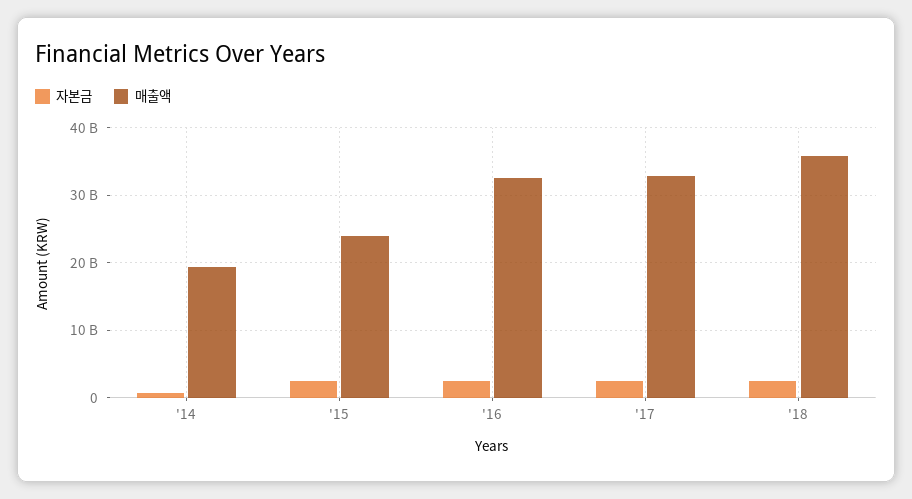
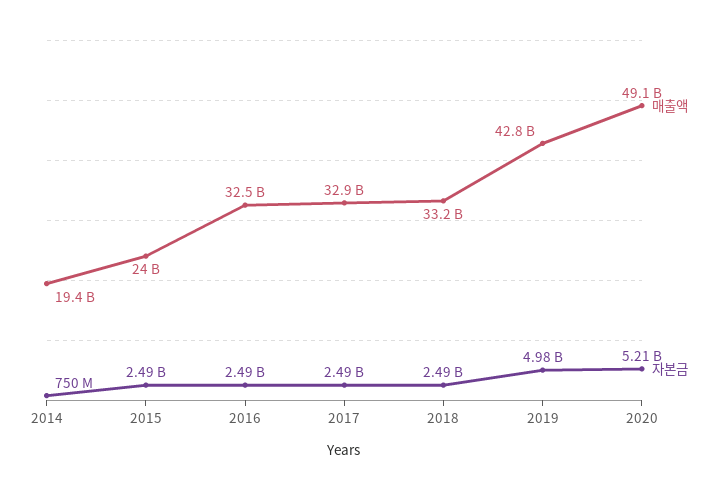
매출액, '18: 36000000000 -> 33200000000
매출액, 2019: none -> 42800000000
자본금, 2019: none -> 4980000000
매출액, 2020: none -> 49100000000
자본금, 2020: none -> 5210000000

